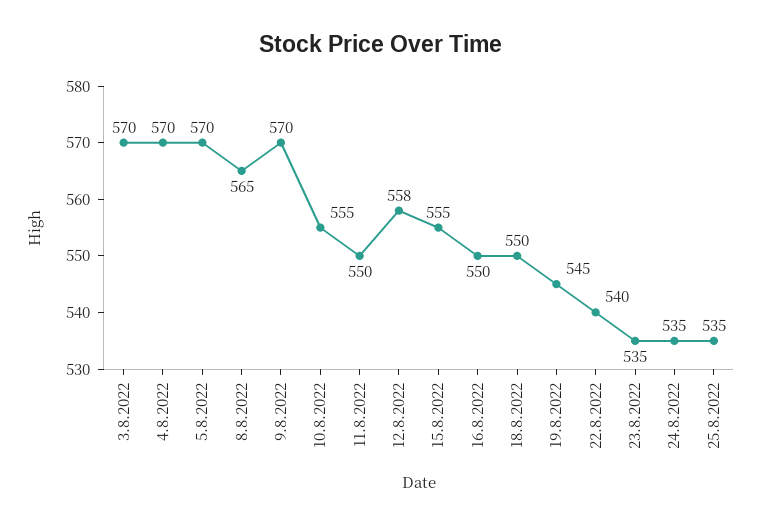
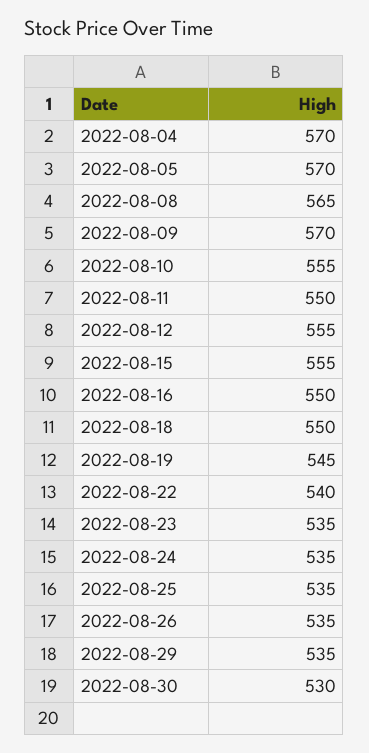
3.8.2022: 570 -> none
12.8.2022: 558 -> 555
2022-08-26: none -> 535
2022-08-29: none -> 535
2022-08-30: none -> 530

